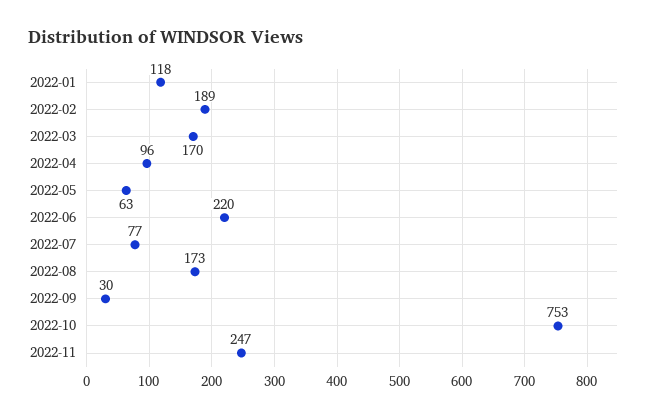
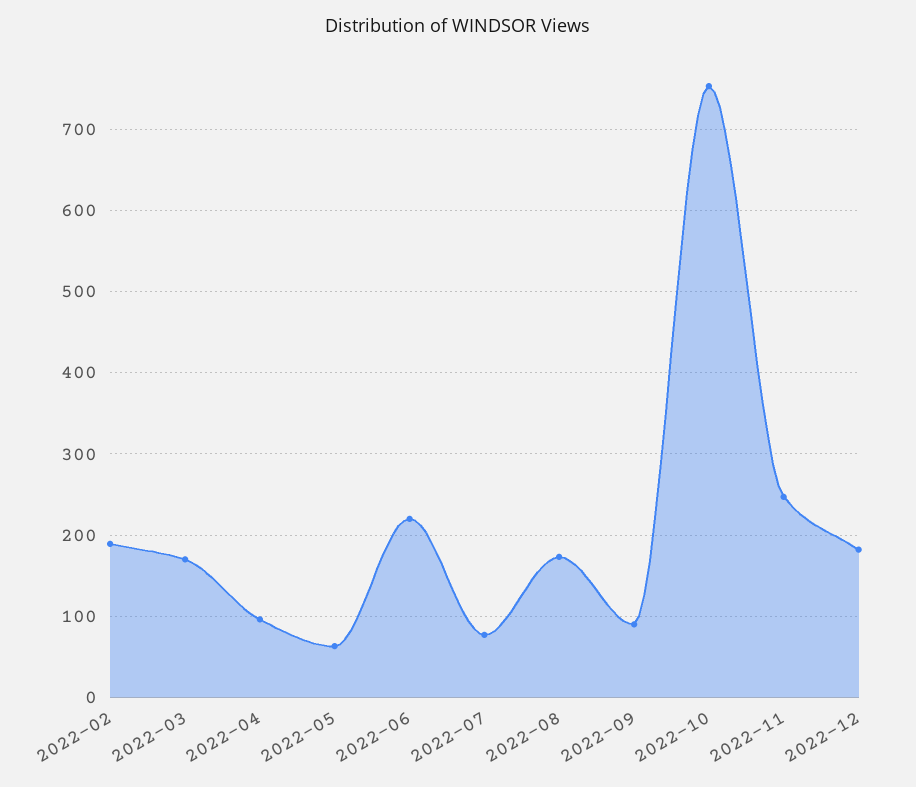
2022-01: 118 -> none
2022-09: 30 -> 90
2022-12: none -> 180

